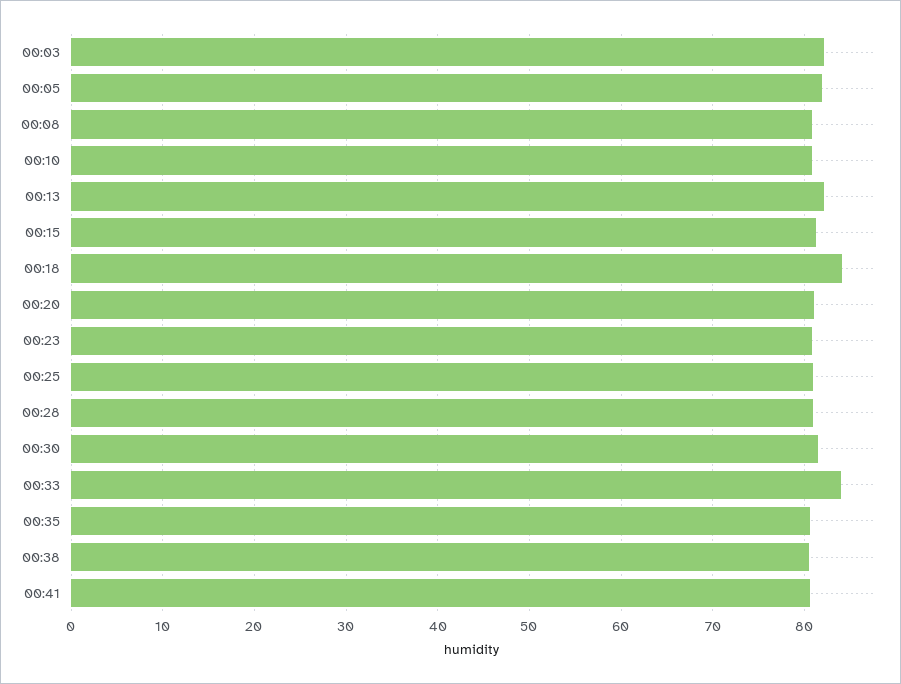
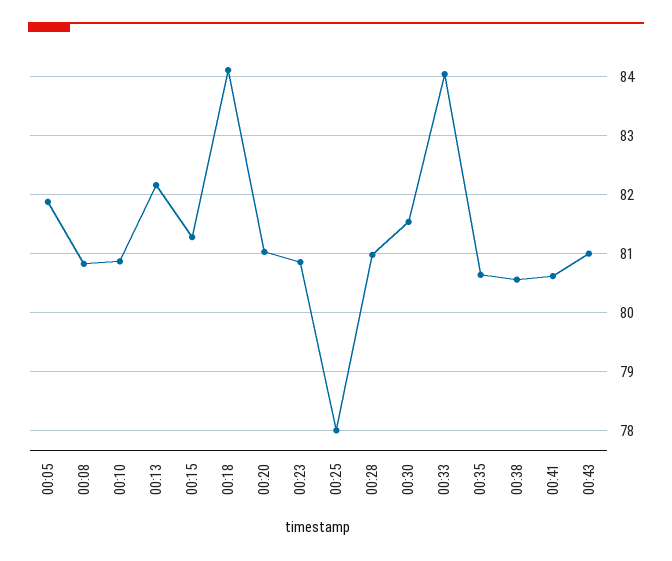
00:03: 82 -> none
00:25: 81 -> 78
00:43: none -> 81

